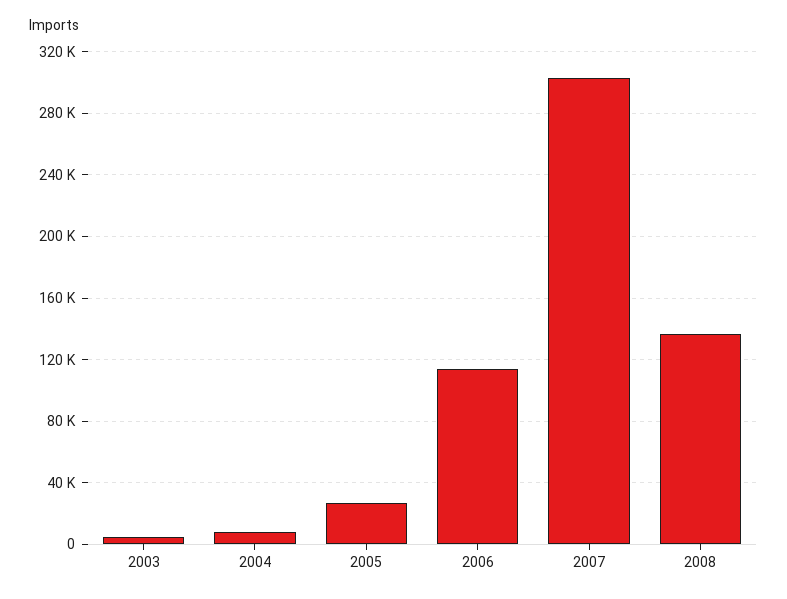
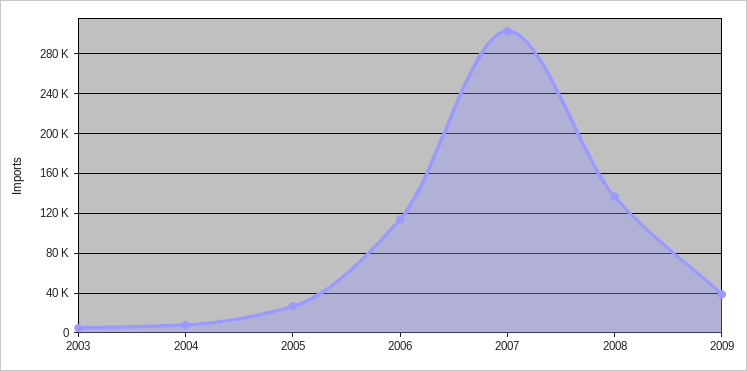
2009: none -> 40000

